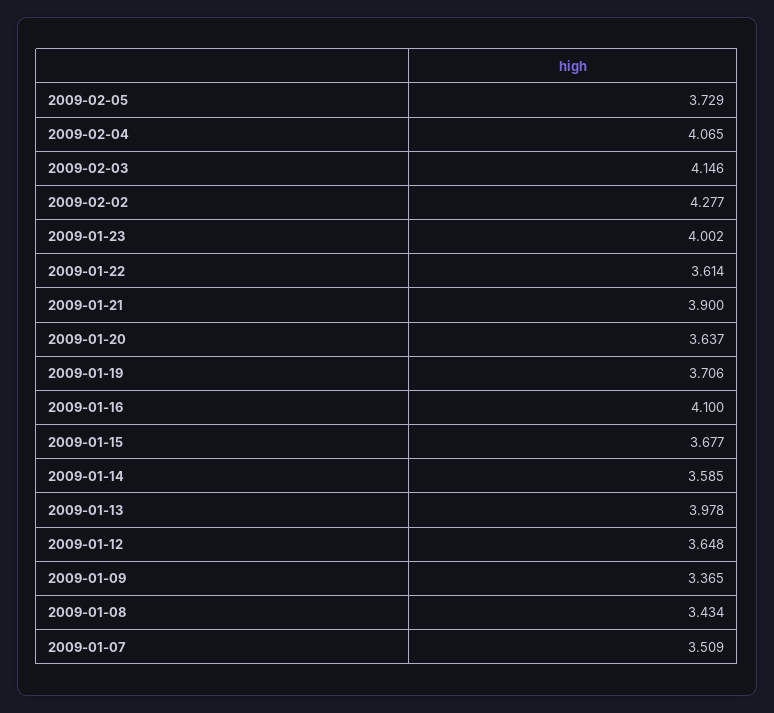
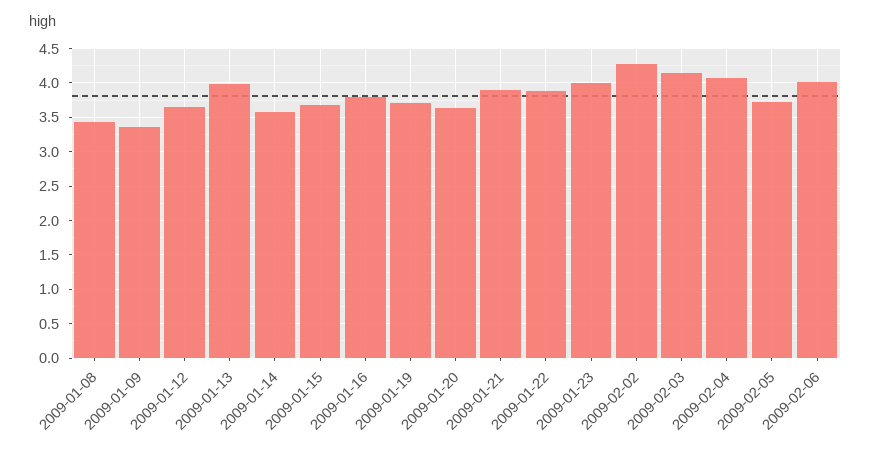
2009-01-22: 3.614 -> 3.9
2009-01-16: 4.1 -> 3.8
2009-01-07: 3.509 -> none
2009-02-06: none -> 4

